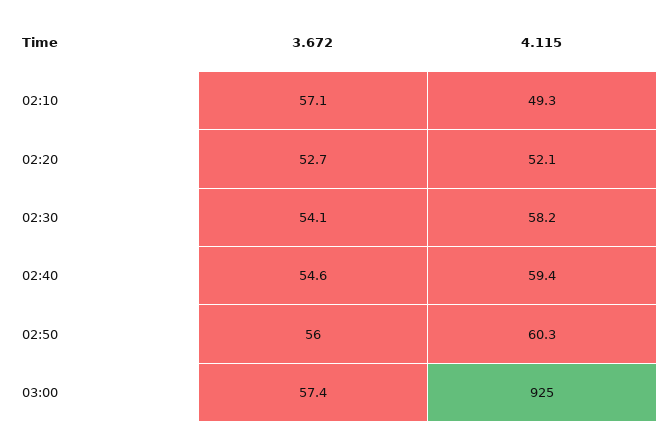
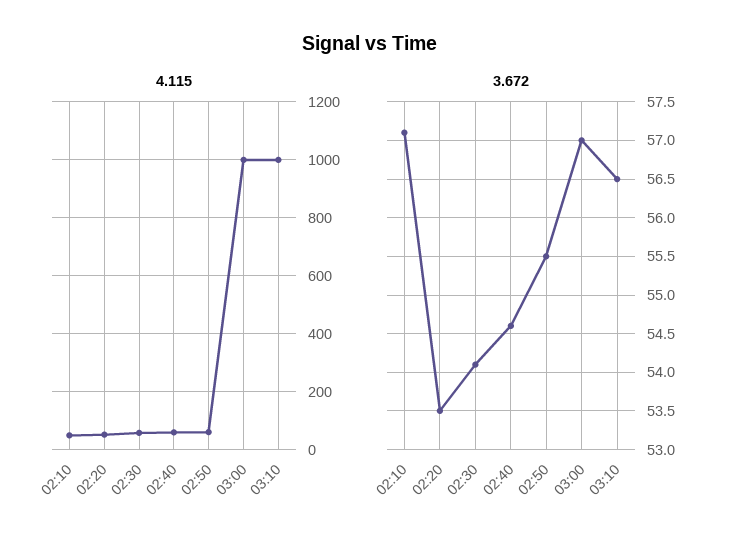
3.672, 02:20: 52.7 -> 53.5
3.672, 02:50: 56 -> 55.5
3.672, 03:00: 57.4 -> 57
4.115, 03:00: 925 -> 1000
4.115, 03:10: none -> 1000
3.672, 03:10: none -> 56.5

